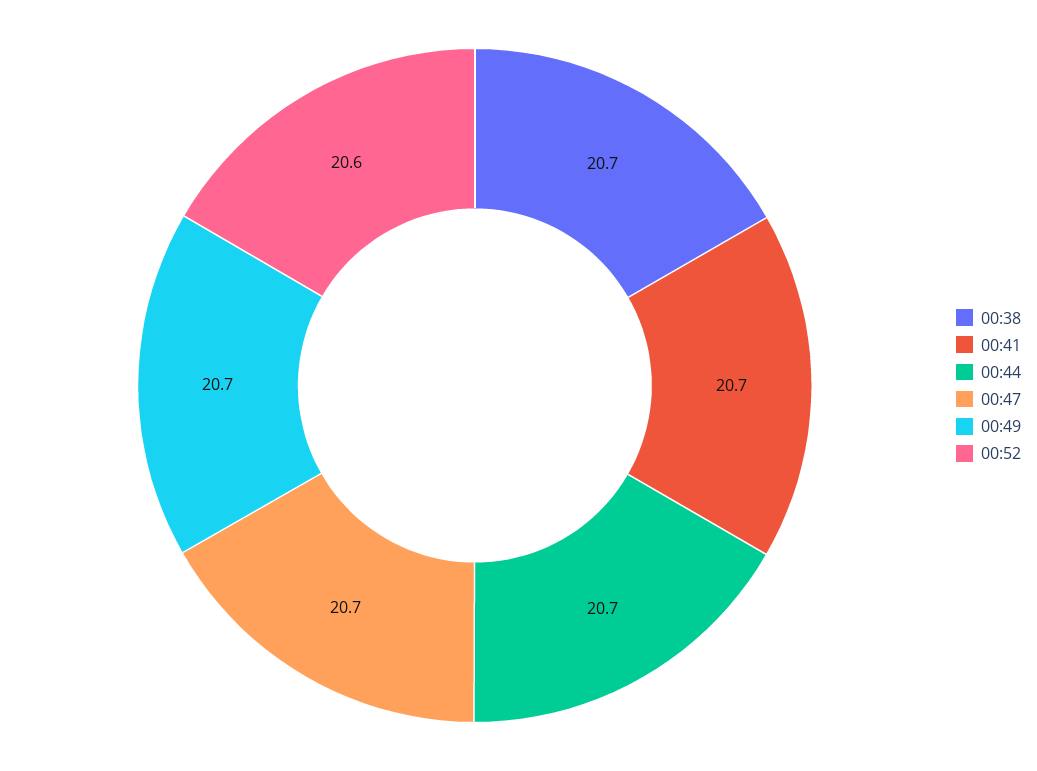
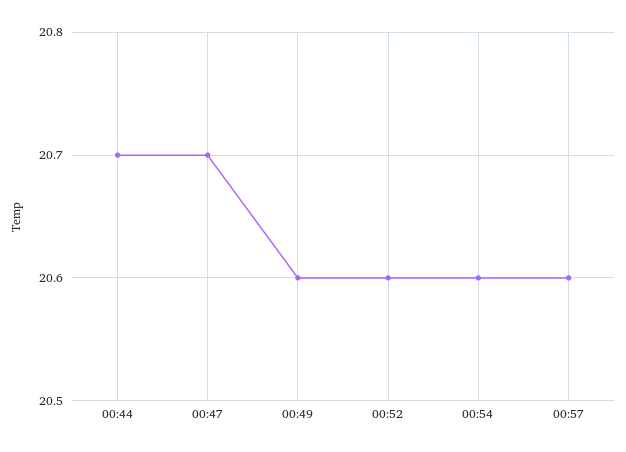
00:38: 20.7 -> none
00:41: 20.7 -> none
00:49: 20.7 -> 20.6
00:54: none -> 20.6
00:57: none -> 20.6

